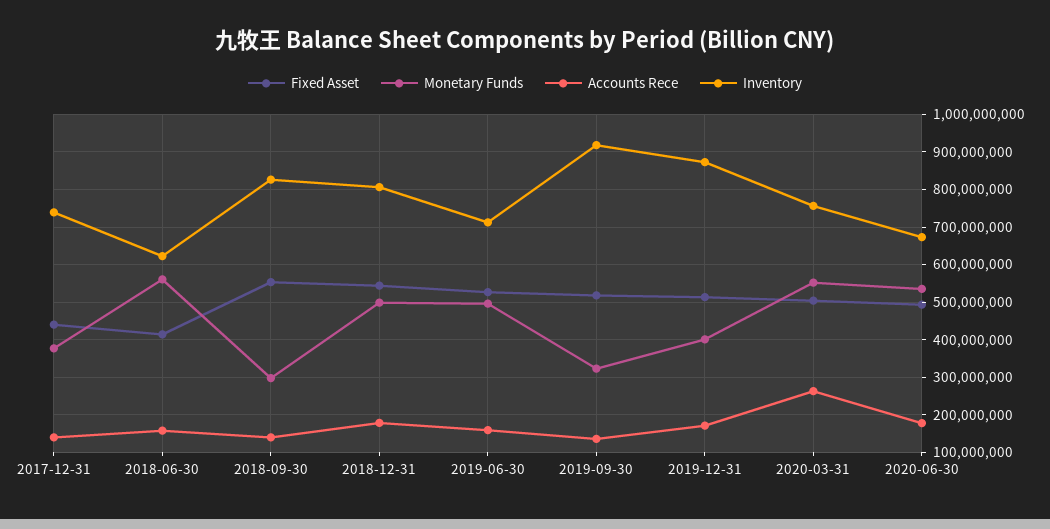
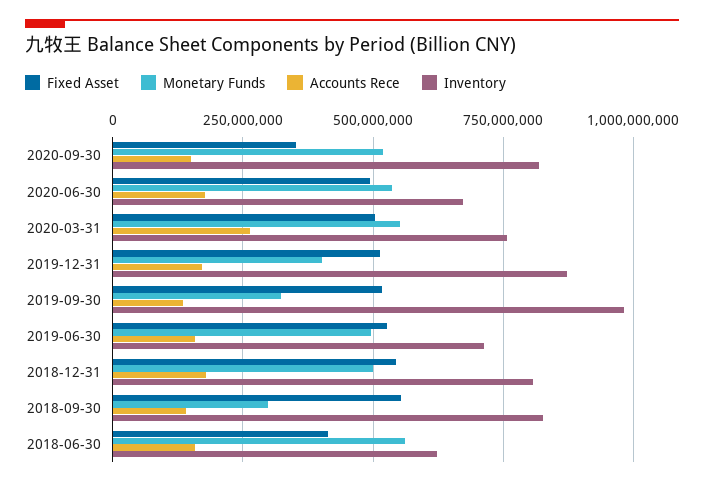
Fixed Asset, 2017-12-31: 440000000 -> none
Monetary Funds, 2017-12-31: 380000000 -> none
Accounts Rece, 2017-12-31: 140000000 -> none
Inventory, 2017-12-31: 740000000 -> none
Inventory, 2019-09-30: 920000000 -> 975000000
Fixed Asset, 2020-09-30: none -> 350000000
Monetary Funds, 2020-09-30: none -> 525000000
Accounts Rece, 2020-09-30: none -> 150000000
Inventory, 2020-09-30: none -> 825000000

